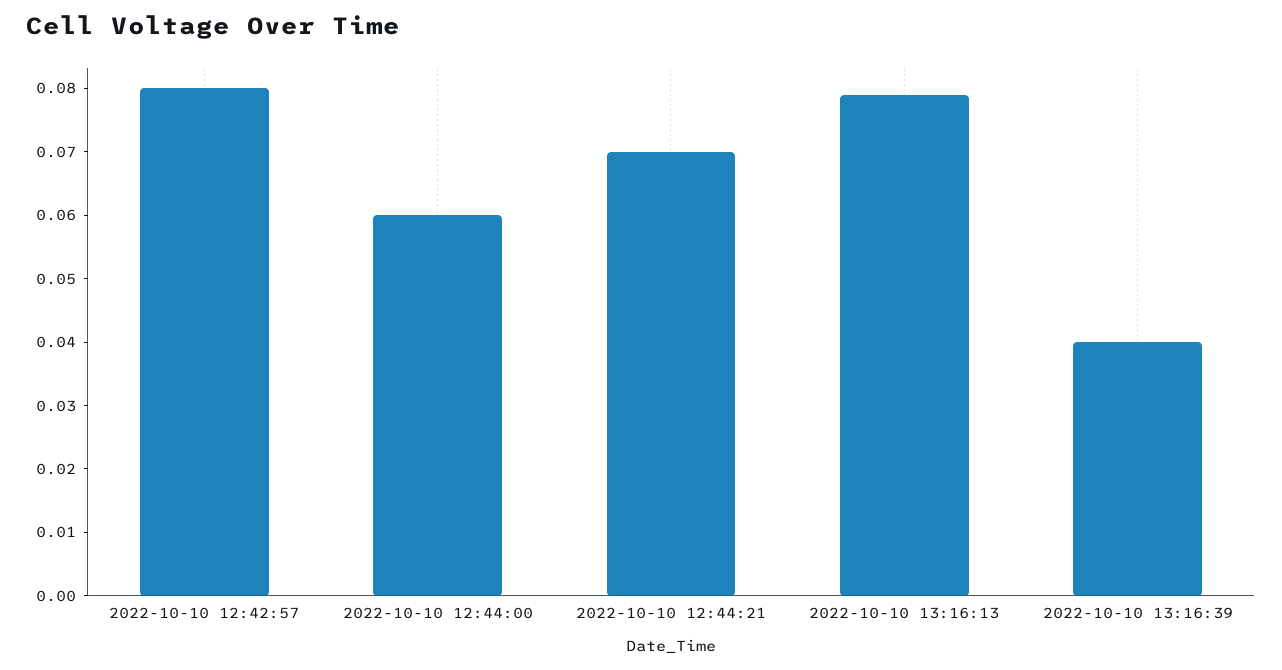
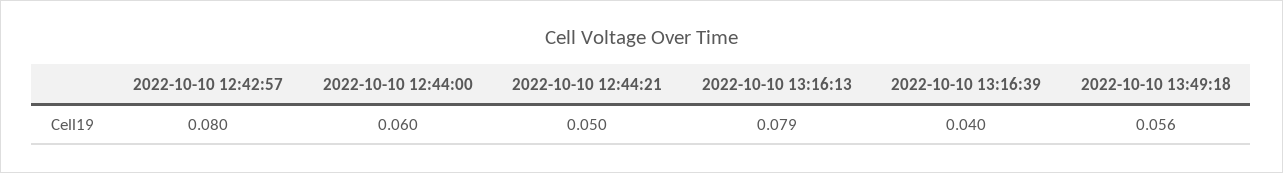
2022-10-10 12:44:21: 0.07 -> 0.05
2022-10-10 13:49:18: none -> 0.056

